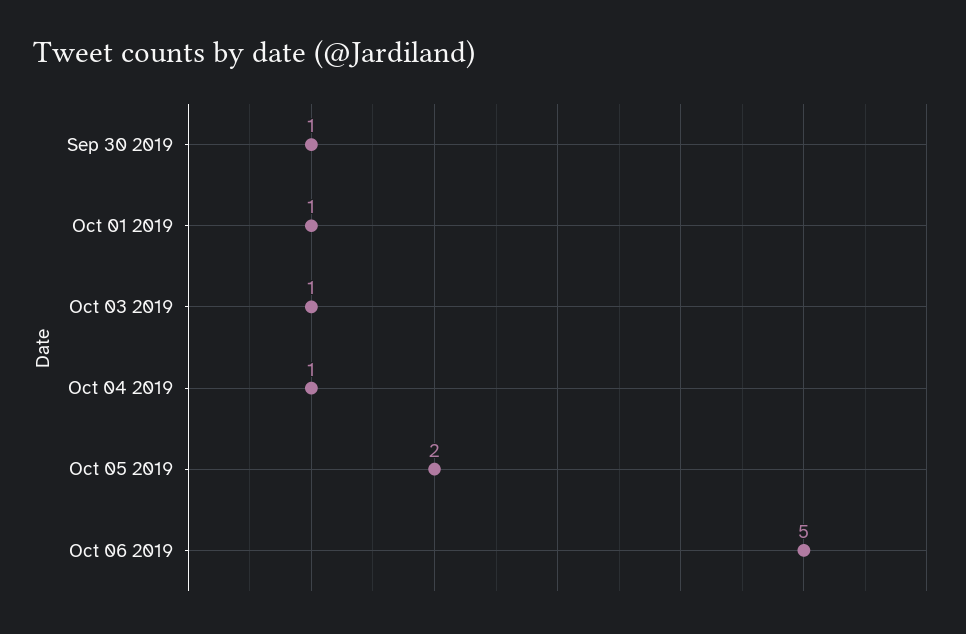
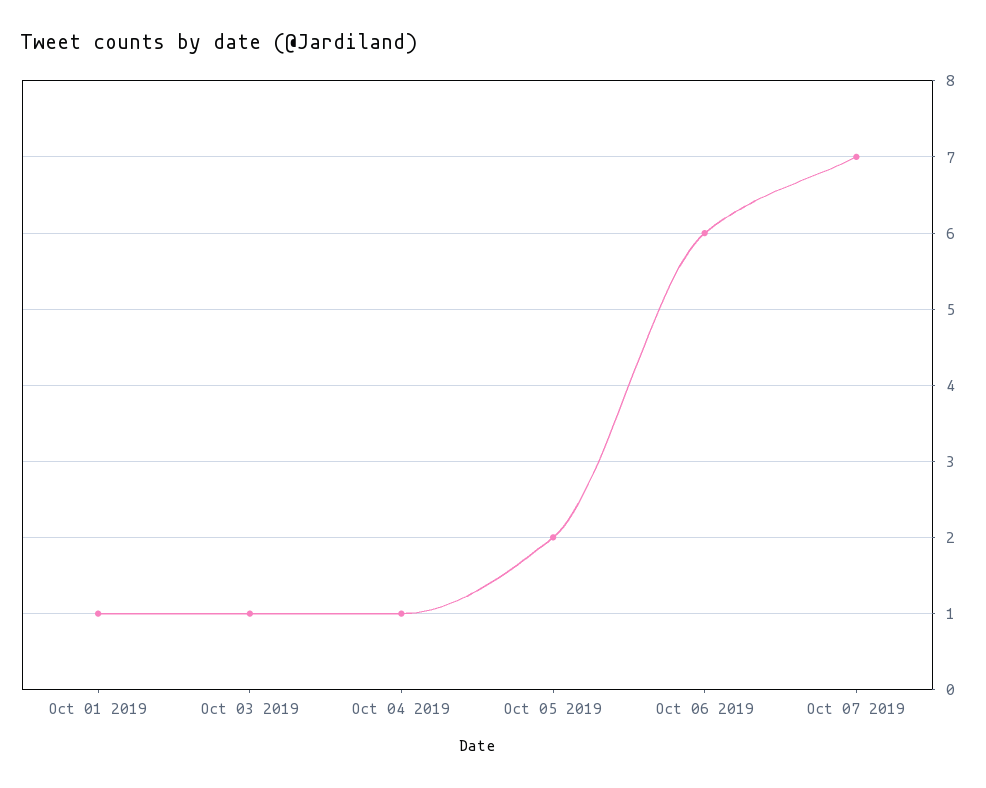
Sep 30 2019: 1 -> none
Oct 06 2019: 5 -> 6
Oct 07 2019: none -> 7

